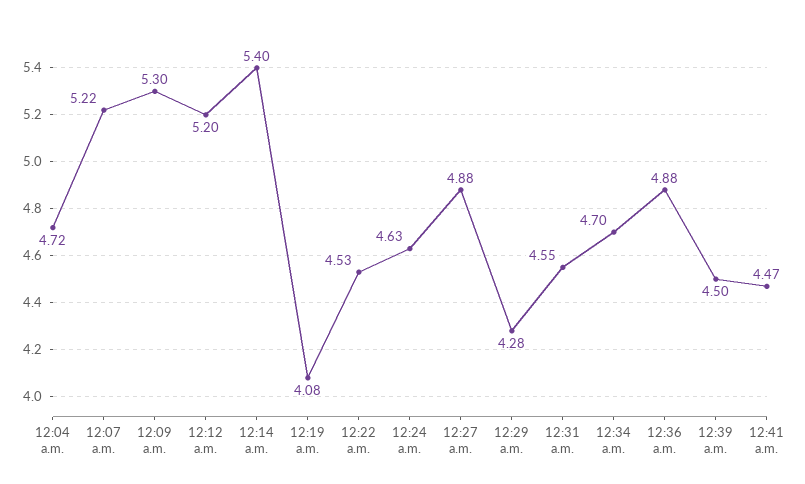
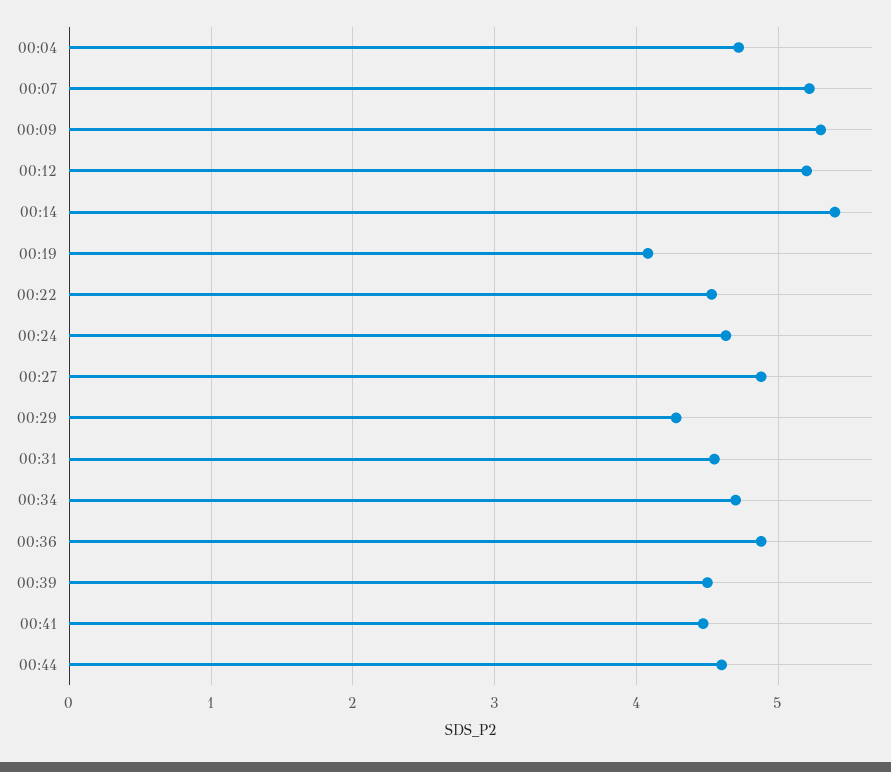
00:44: none -> 4.6

